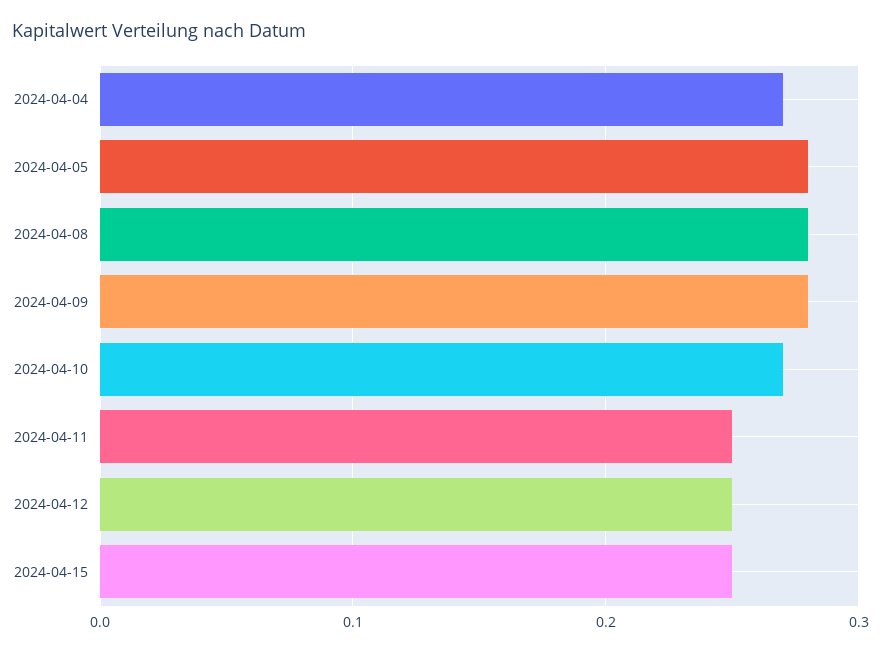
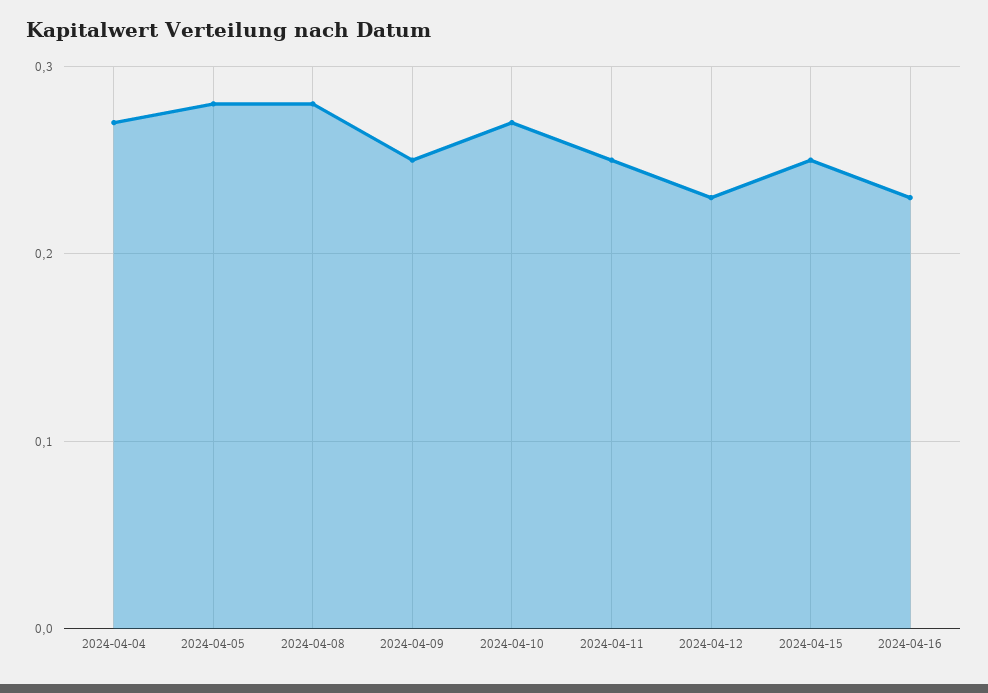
2024-04-09: 0.28 -> 0.25
2024-04-12: 0.25 -> 0.23
2024-04-16: none -> 0.23

